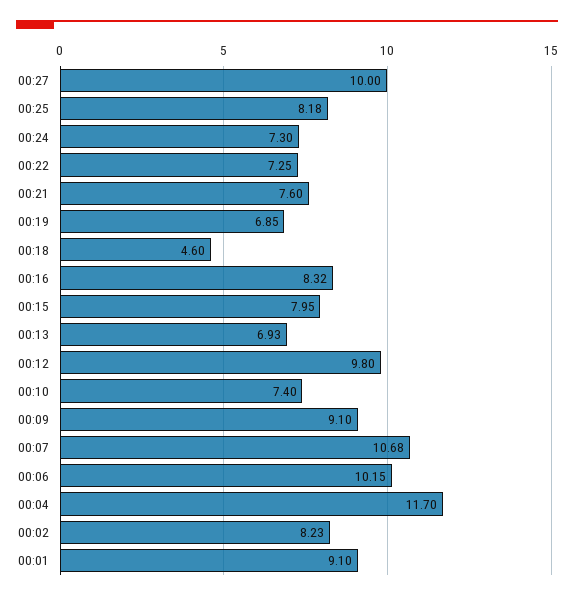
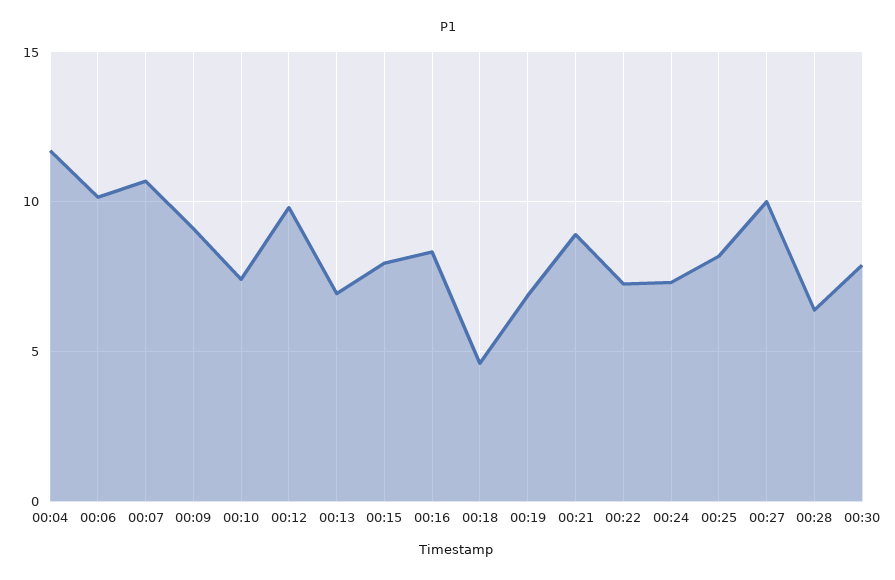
00:21: 7.6 -> 9
00:02: 8.23 -> none
00:01: 9.1 -> none
00:28: none -> 6.5
00:30: none -> 8

